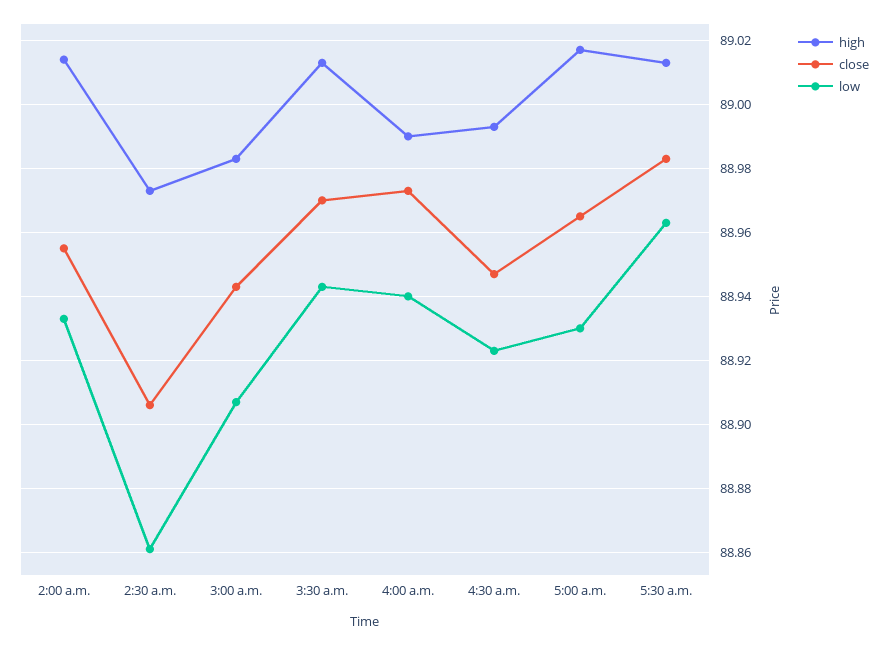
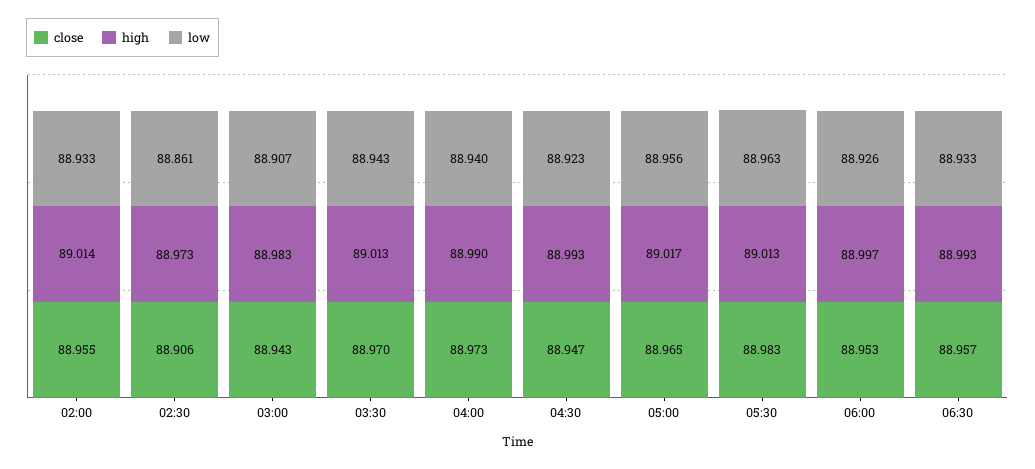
low, 5:00 a.m.: 88.93 -> 88.956
close, 06:00: none -> 88.953
high, 06:00: none -> 88.997
low, 06:00: none -> 88.926
close, 06:30: none -> 88.957
high, 06:30: none -> 88.993
low, 06:30: none -> 88.933

